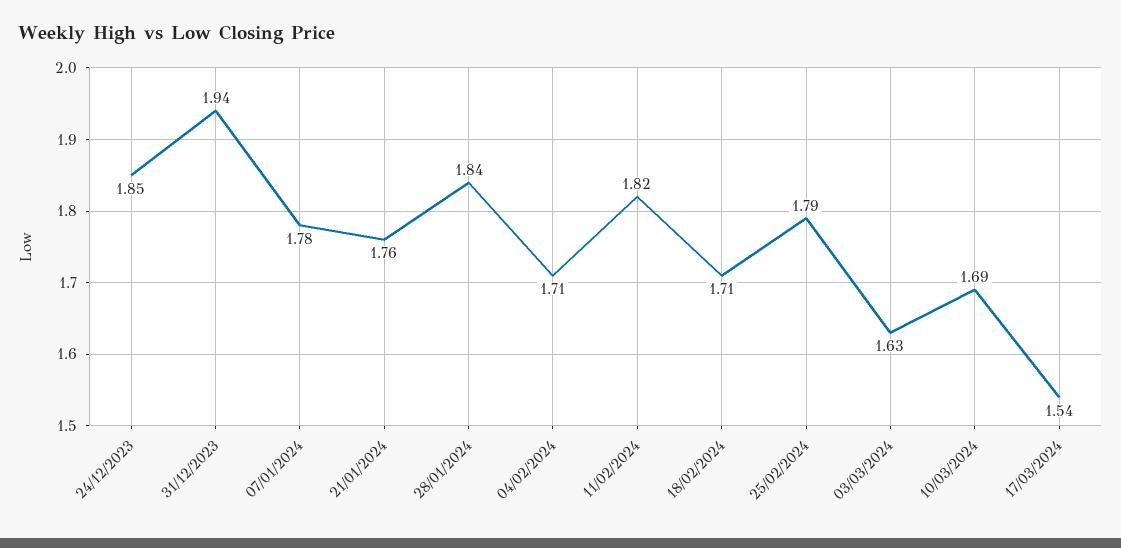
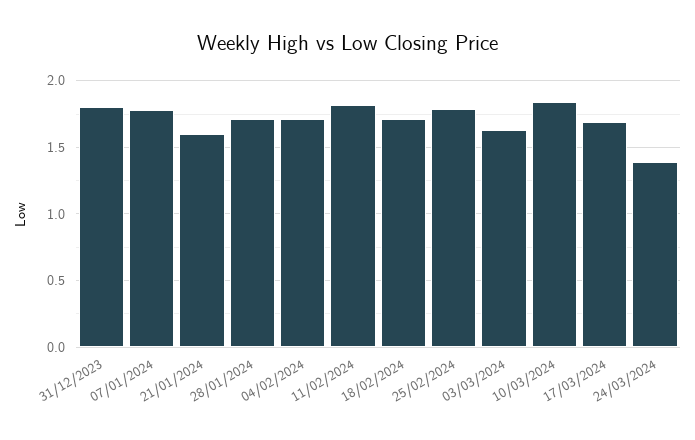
24/12/2023: 1.85 -> none
31/12/2023: 1.94 -> 1.8
21/01/2024: 1.76 -> 1.6
28/01/2024: 1.84 -> 1.7
10/03/2024: 1.69 -> 1.85
17/03/2024: 1.54 -> 1.7
24/03/2024: none -> 1.4

